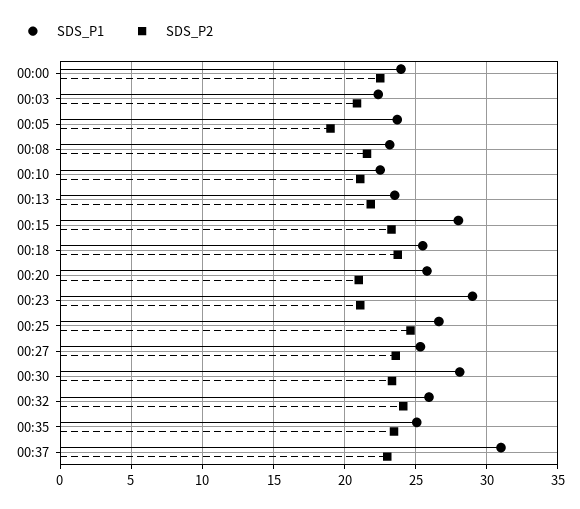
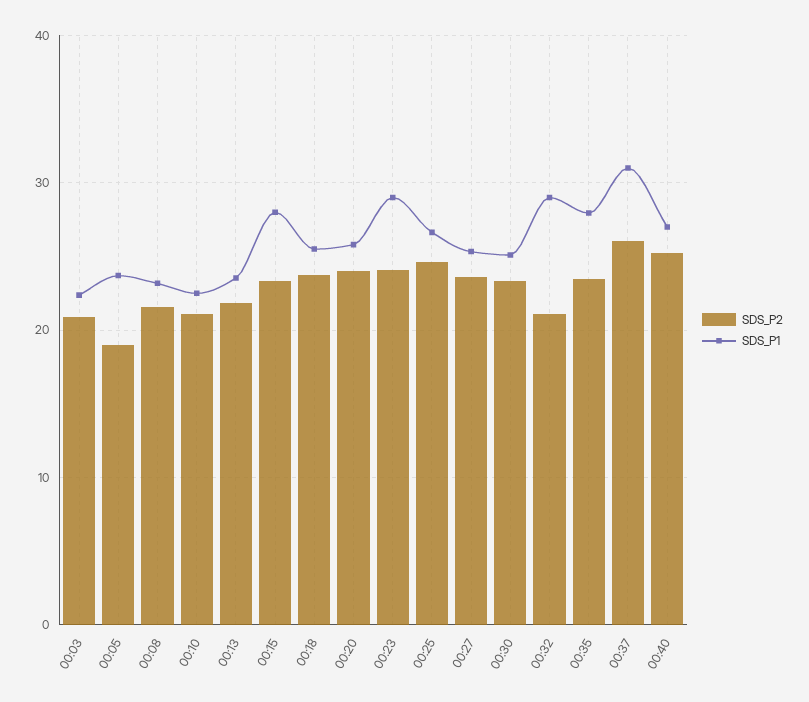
SDS_P1, 00:00: 24 -> none
SDS_P2, 00:00: 22.5 -> none
SDS_P2, 00:20: 21 -> 24
SDS_P2, 00:23: 21 -> 24
SDS_P1, 00:30: 28 -> 25
SDS_P1, 00:32: 26 -> 29
SDS_P2, 00:32: 24 -> 21
SDS_P1, 00:35: 25 -> 28
SDS_P2, 00:37: 23 -> 26
SDS_P2, 00:40: none -> 25
SDS_P1, 00:40: none -> 27

